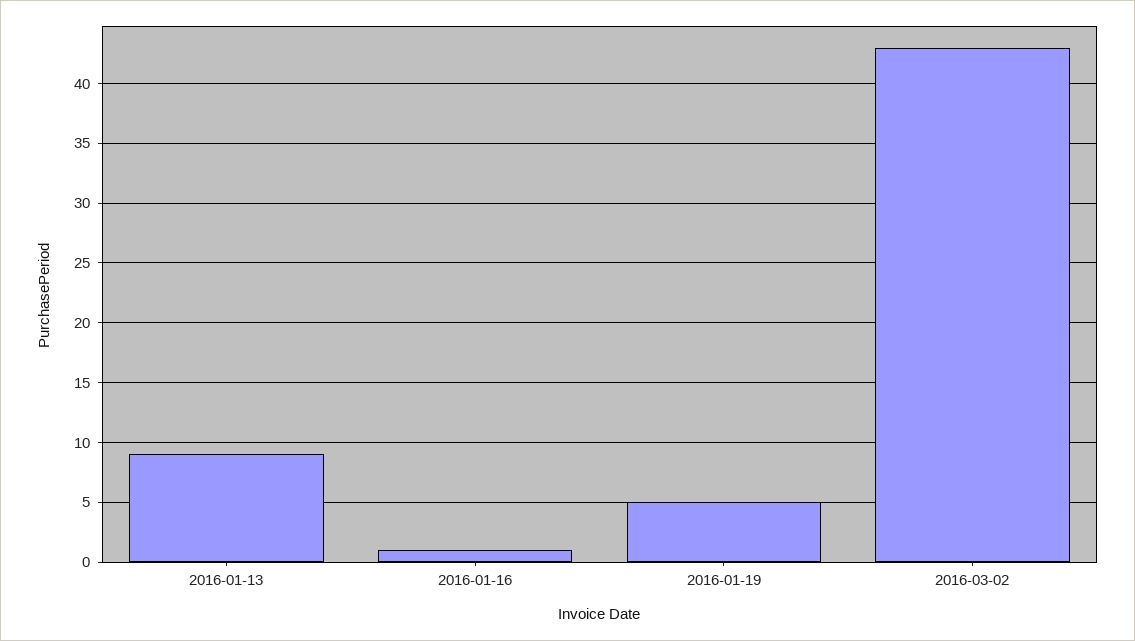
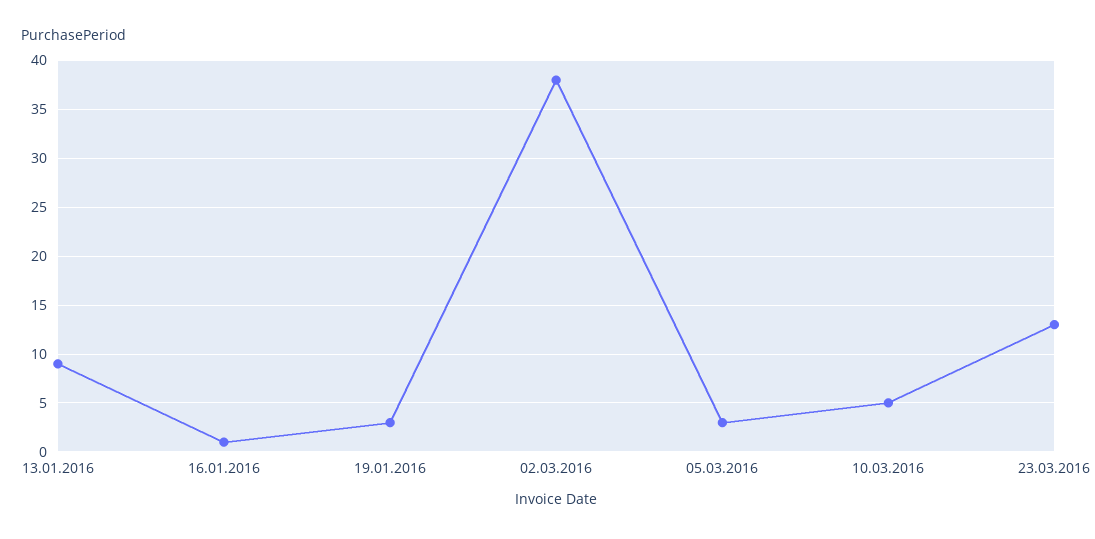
2016-01-19: 5 -> 3
2016-03-02: 43 -> 38
05.03.2016: none -> 3
10.03.2016: none -> 5
23.03.2016: none -> 13

